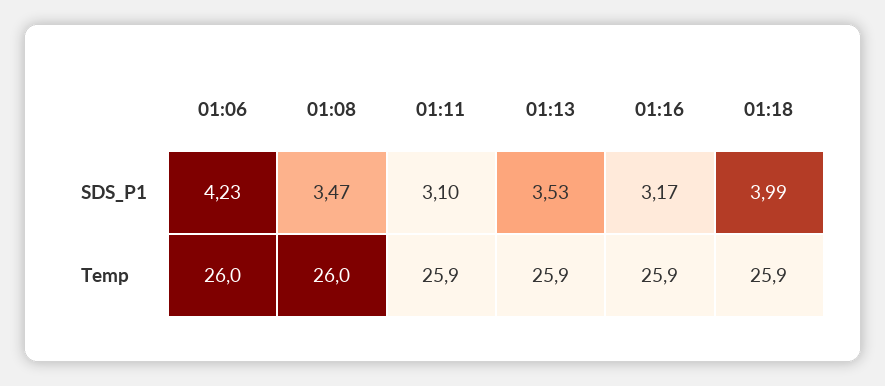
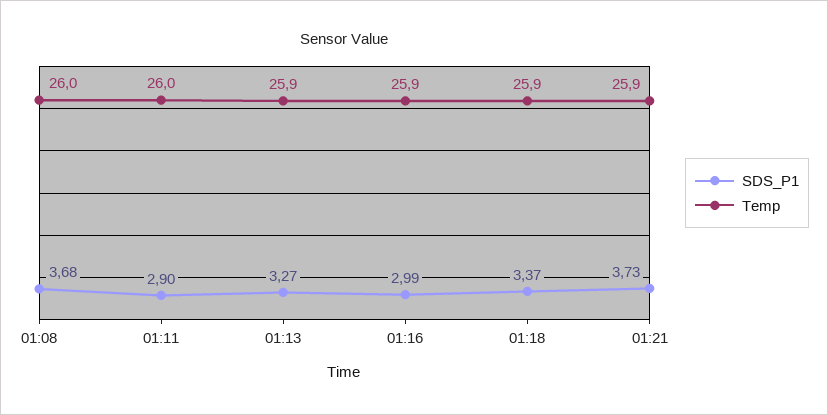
SDS_P1, 01:06: 4.23 -> none
SDS_P1, 01:08: 3.47 -> 3.68
SDS_P1, 01:11: 3.1 -> 2.9
SDS_P1, 01:13: 3.53 -> 3.27
SDS_P1, 01:16: 3.17 -> 2.99
SDS_P1, 01:18: 3.99 -> 3.37
Temp, 01:06: 26 -> none
Temp, 01:11: 25.9 -> 26
SDS_P1, 01:21: none -> 3.73
Temp, 01:21: none -> 25.9

